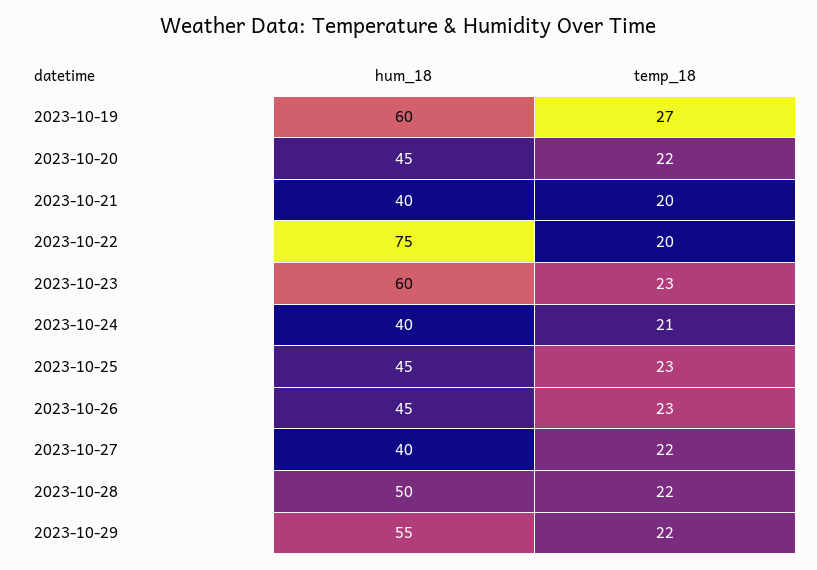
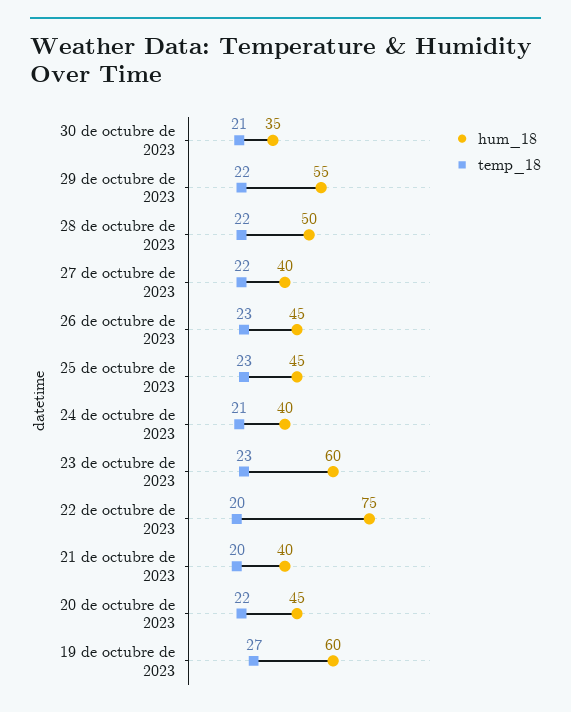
hum_18, 30 de octubre de 2023: none -> 35
temp_18, 30 de octubre de 2023: none -> 21

